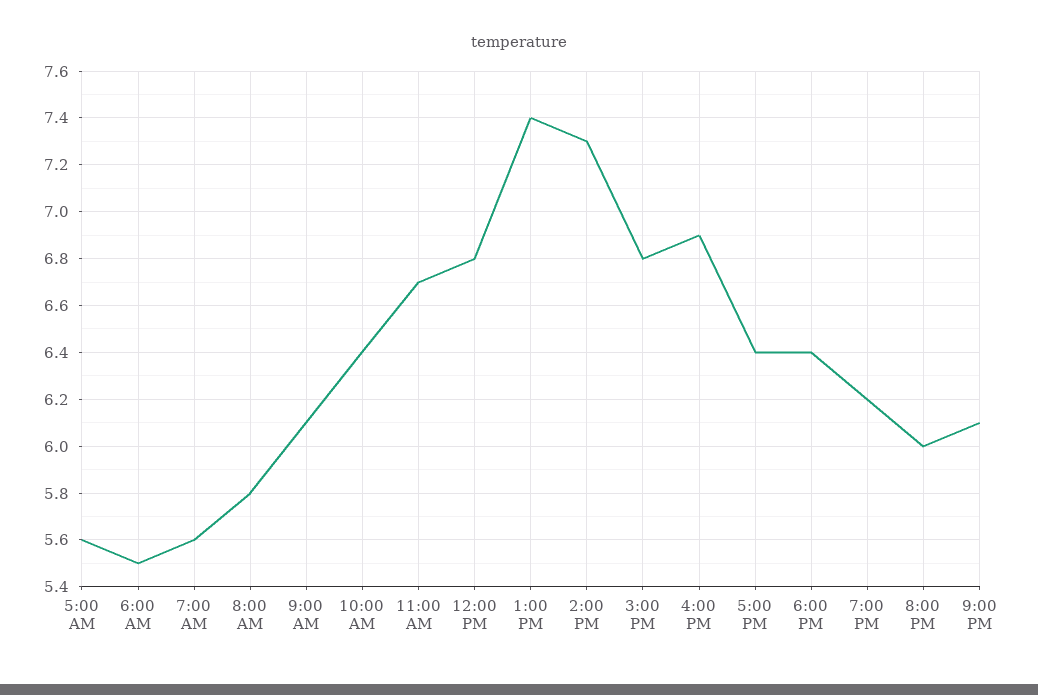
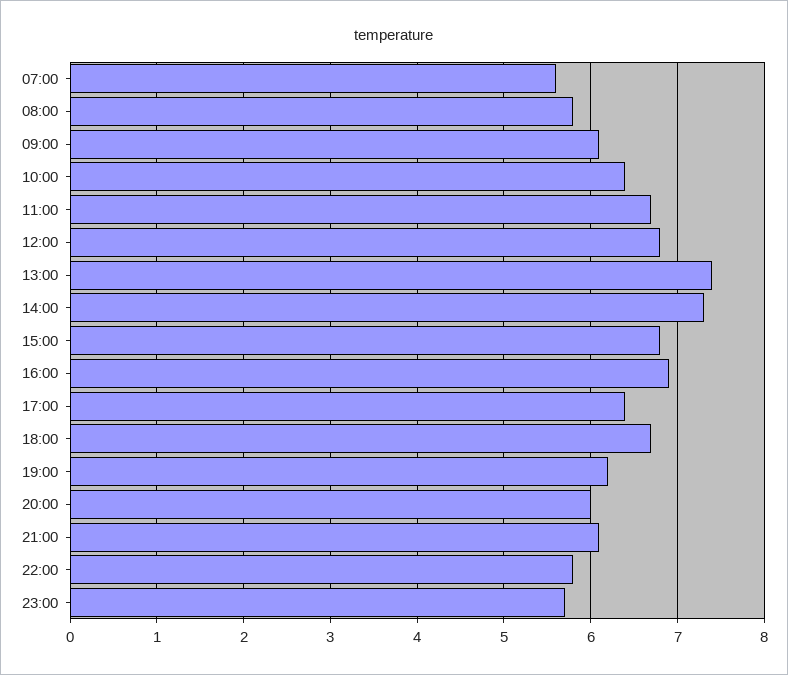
5:00 AM: 5.6 -> none
6:00 AM: 5.5 -> none
6:00 PM: 6.4 -> 6.7
22:00: none -> 5.8
23:00: none -> 5.7

